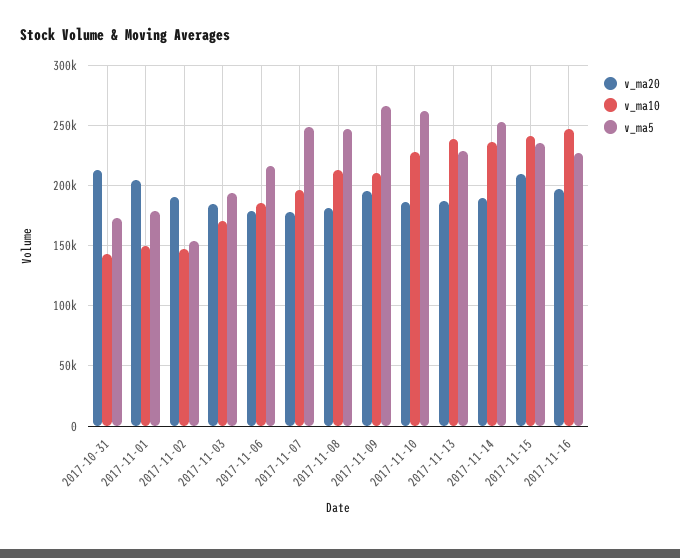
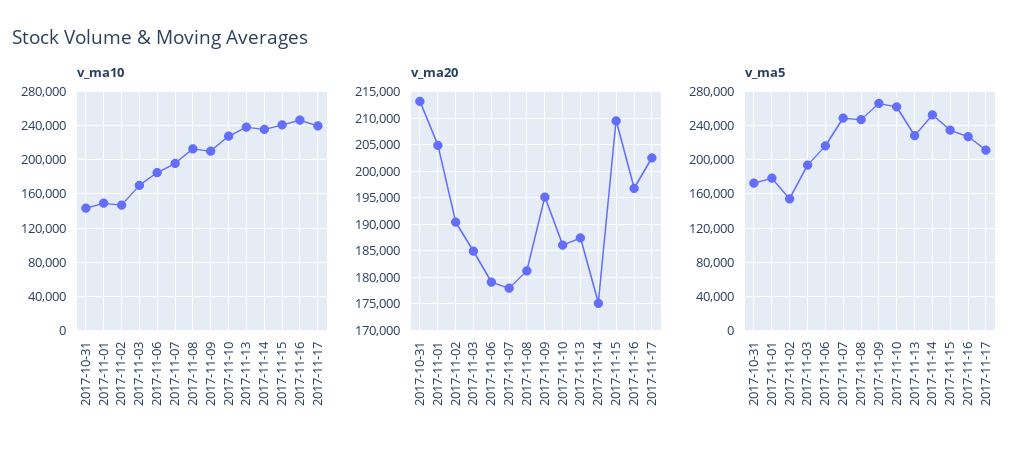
v_ma20, 2017-11-14: 190000 -> 175000
v_ma10, 2017-11-17: none -> 240000
v_ma20, 2017-11-17: none -> 202500
v_ma5, 2017-11-17: none -> 210000

